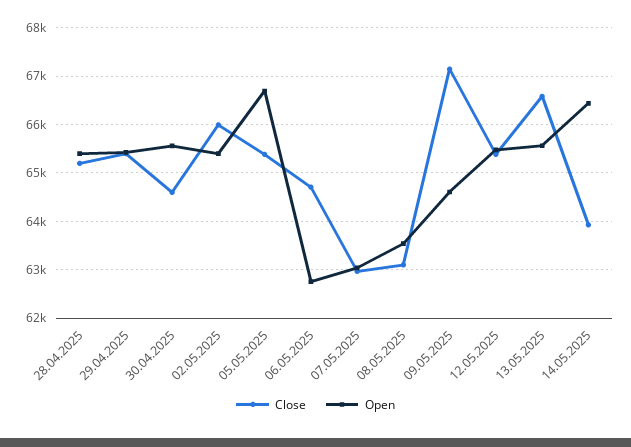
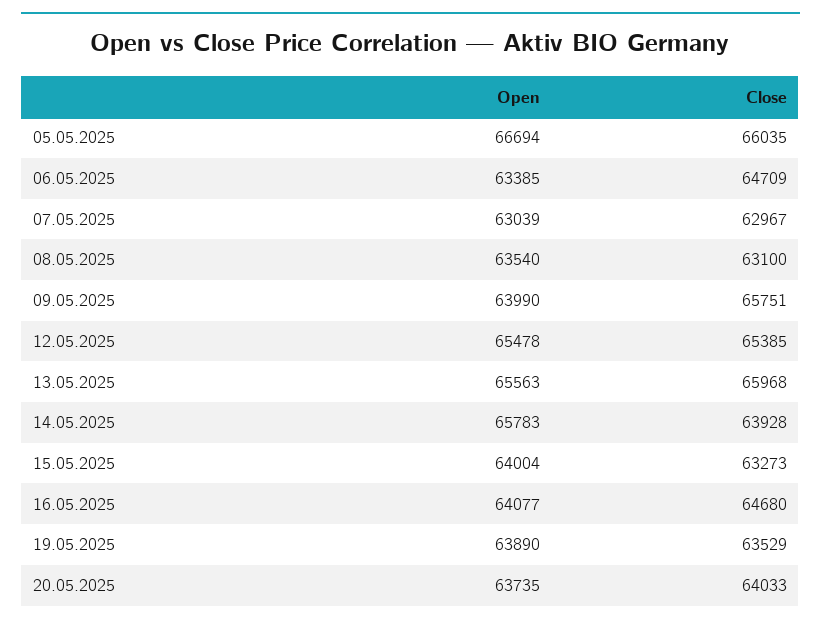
Close, 28.04.2025: 65200 -> none
Open, 28.04.2025: 65400 -> none
Close, 29.04.2025: 65400 -> none
Open, 29.04.2025: 65400 -> none
Close, 30.04.2025: 64600 -> none
Open, 30.04.2025: 65600 -> none
Close, 02.05.2025: 66000 -> none
Open, 02.05.2025: 65400 -> none
Close, 05.05.2025: 65400 -> 66035
Open, 06.05.2025: 62800 -> 63385
Close, 09.05.2025: 67200 -> 65751
Open, 09.05.2025: 64600 -> 63990
Close, 13.05.2025: 66600 -> 65968
Open, 14.05.2025: 66400 -> 65783
Open, 15.05.2025: none -> 64004
Close, 15.05.2025: none -> 63273
Open, 16.05.2025: none -> 64077
Close, 16.05.2025: none -> 64680
Open, 19.05.2025: none -> 63890
Close, 19.05.2025: none -> 63529
Open, 20.05.2025: none -> 63735
Close, 20.05.2025: none -> 64033

